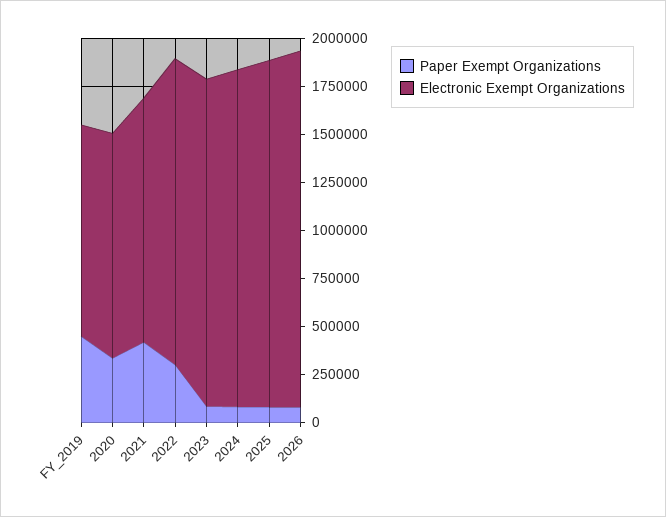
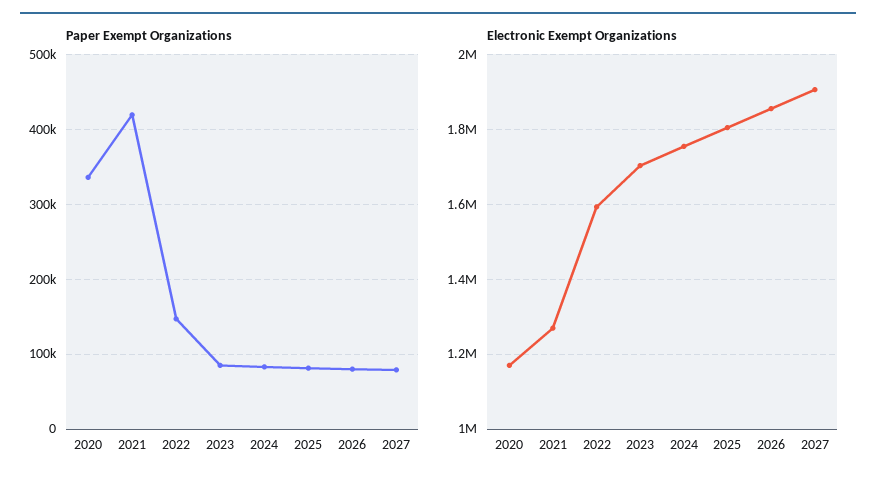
Paper Exempt Organizations, FY_2019: 450000 -> none
Electronic Exempt Organizations, FY_2019: 1100000 -> none
Paper Exempt Organizations, 2022: 300000 -> 150000
Paper Exempt Organizations, 2027: none -> 80000
Electronic Exempt Organizations, 2027: none -> 1900000

